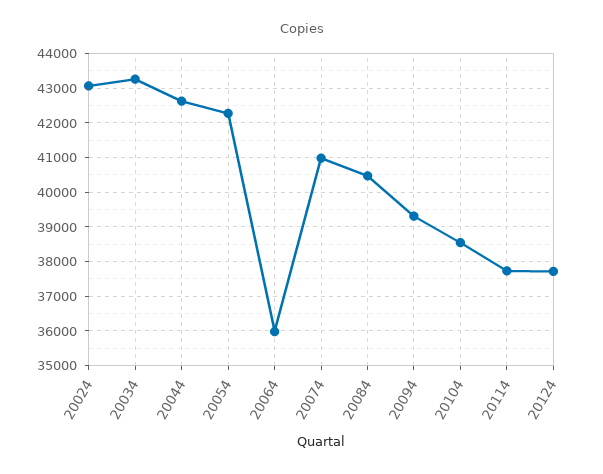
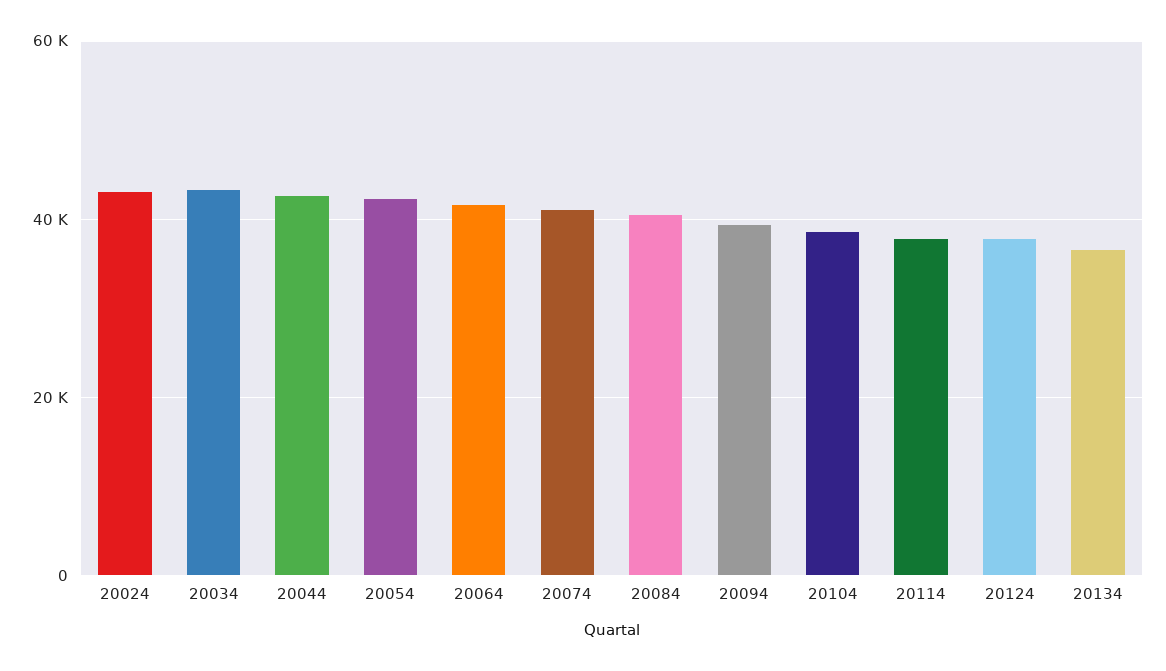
20064: 36000 -> 42000
20134: none -> 36000

